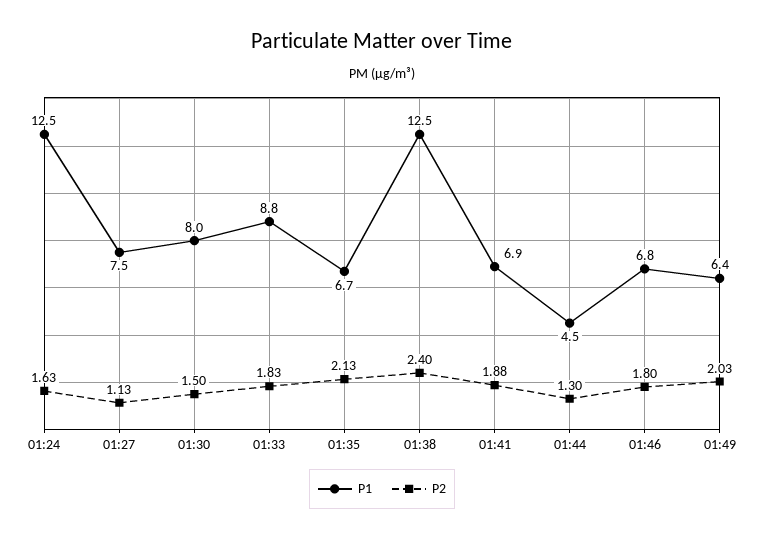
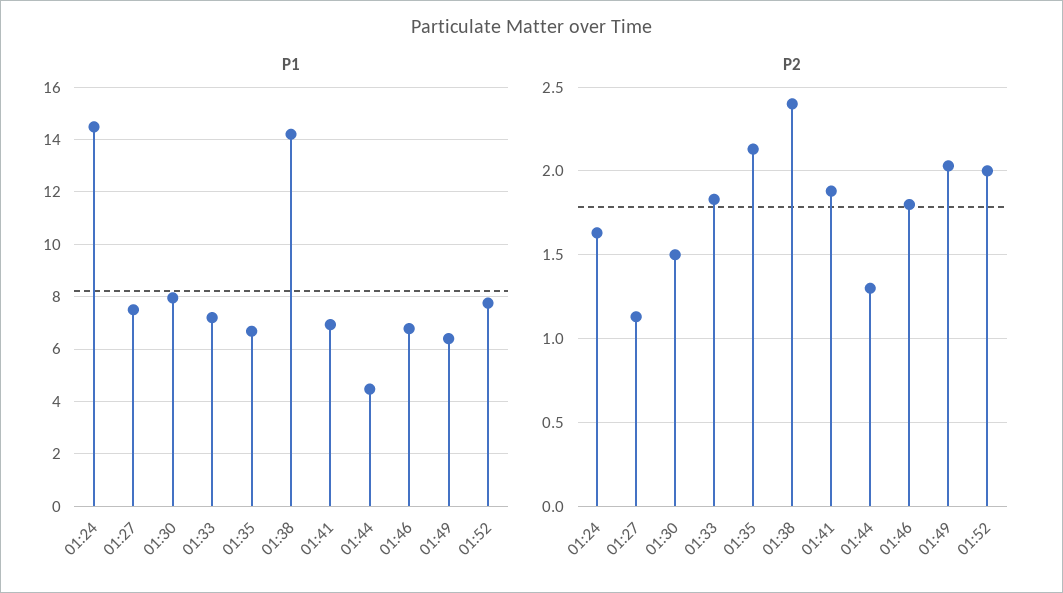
P1, 01:24: 12.5 -> 14.5
P1, 01:33: 8.8 -> 7.25
P1, 01:38: 12.5 -> 14.25
P1, 01:52: none -> 7.75
P2, 01:52: none -> 2

